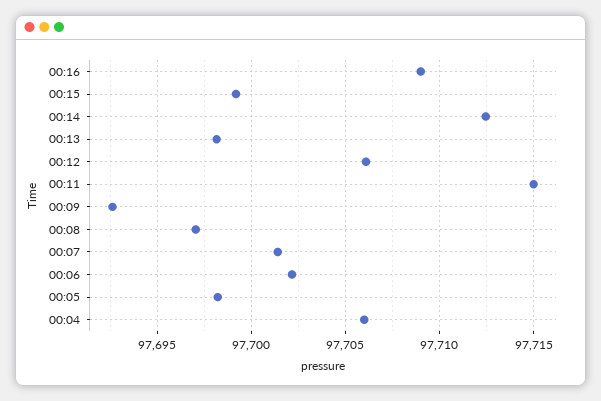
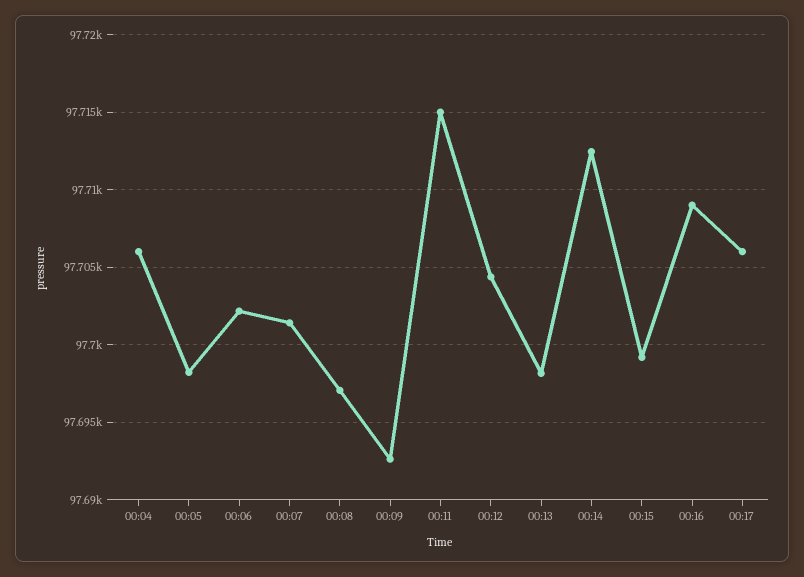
00:12: 97706 -> 97704.5
00:17: none -> 97706

